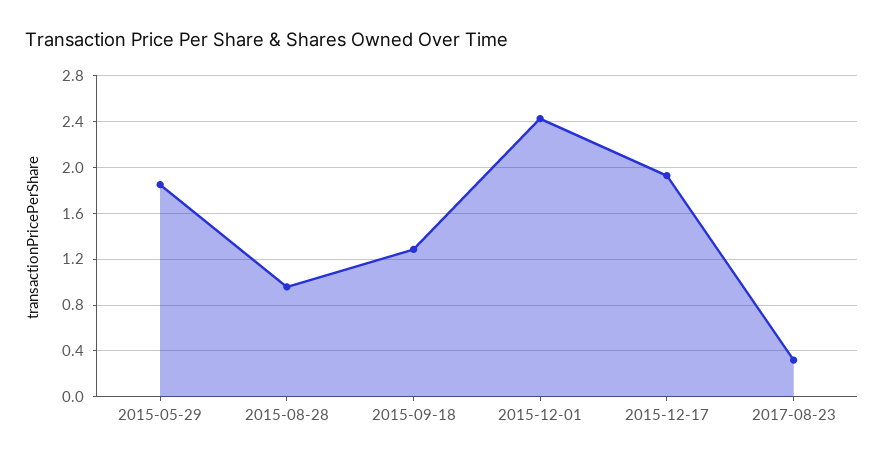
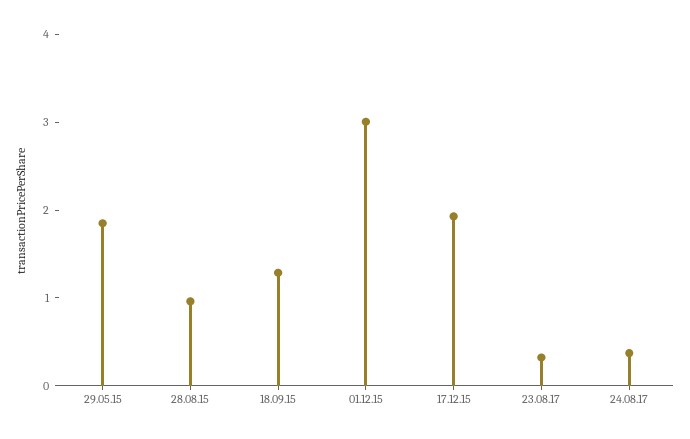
2015-12-01: 2.4 -> 3
24.08.17: none -> 0.4

